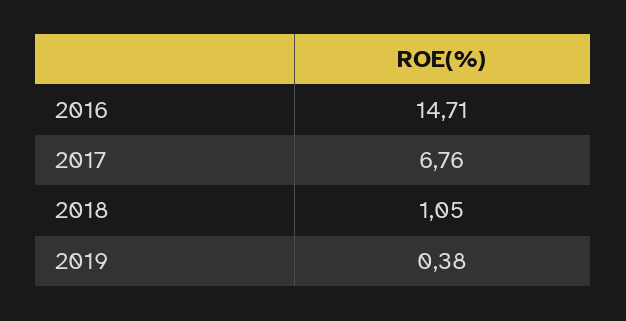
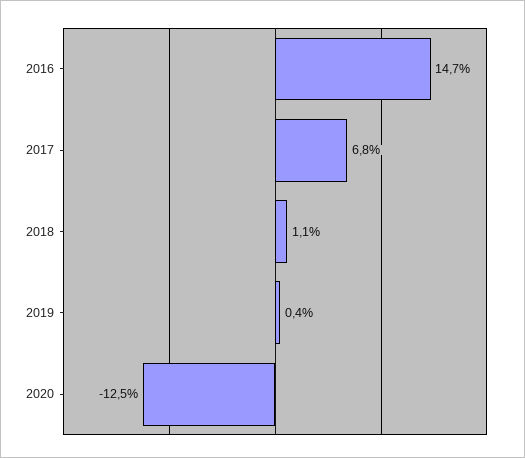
2020: none -> -12.5

